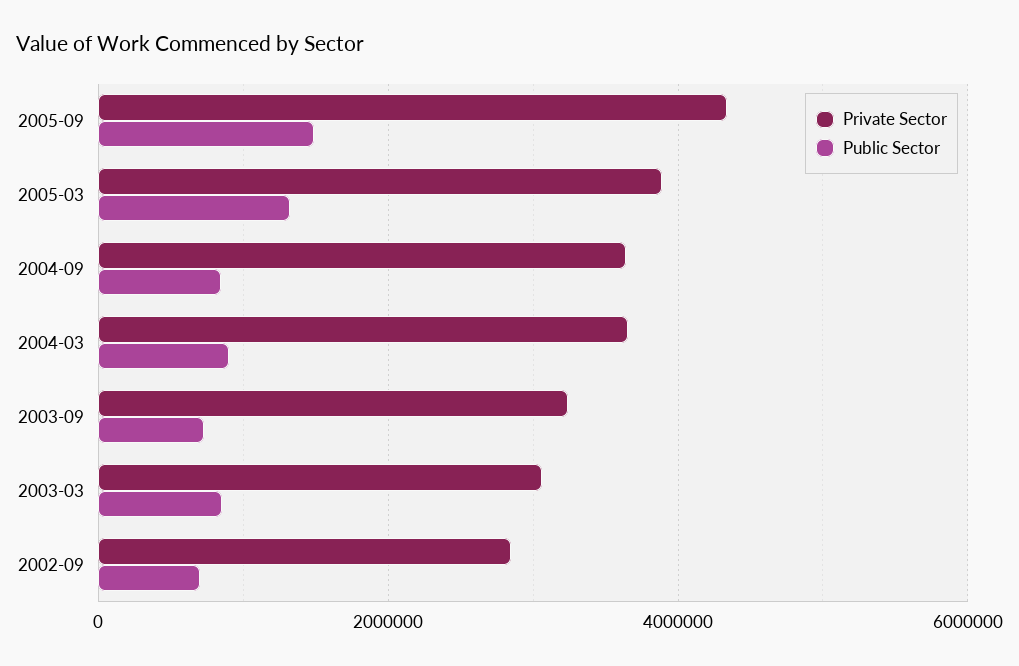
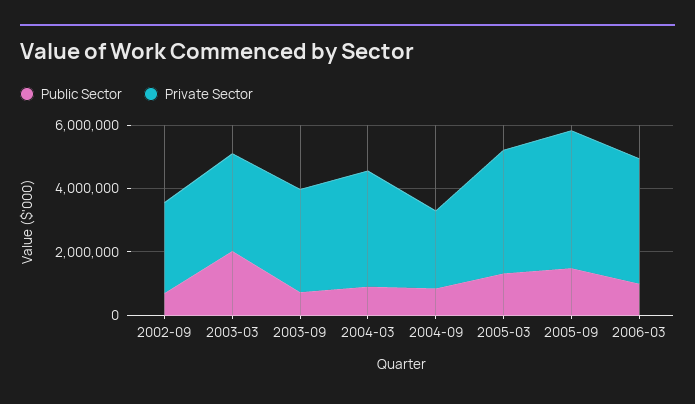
Private Sector, 2004-09: 3600000 -> 2500000
Public Sector, 2003-03: 800000 -> 2000000
Public Sector, 2006-03: none -> 1000000
Private Sector, 2006-03: none -> 4000000

